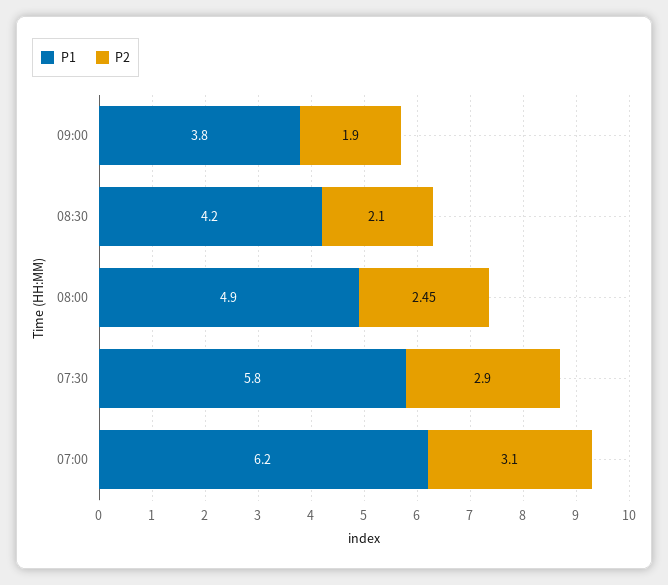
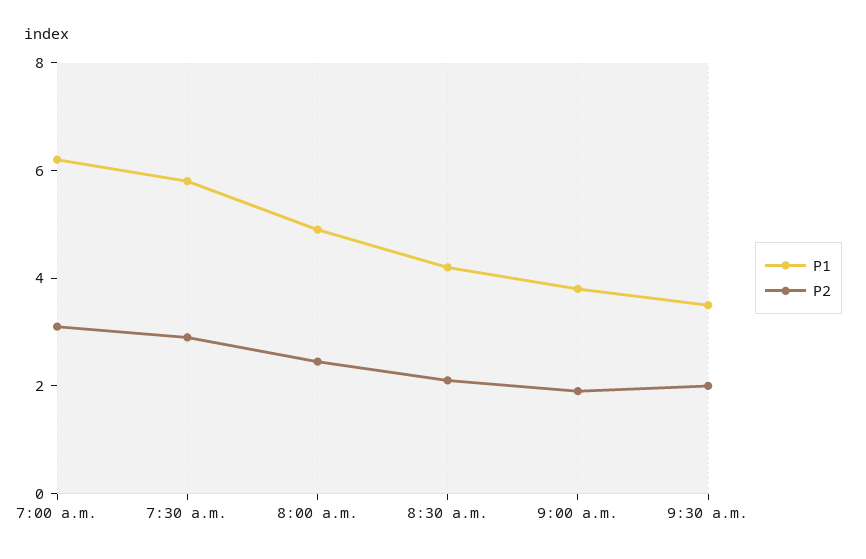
P1, 9:30 a.m.: none -> 3.5
P2, 9:30 a.m.: none -> 2

